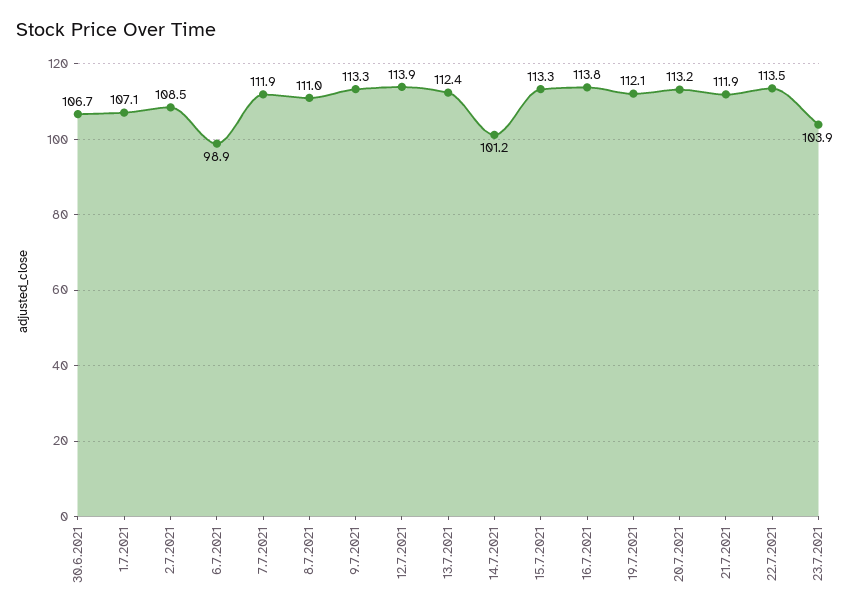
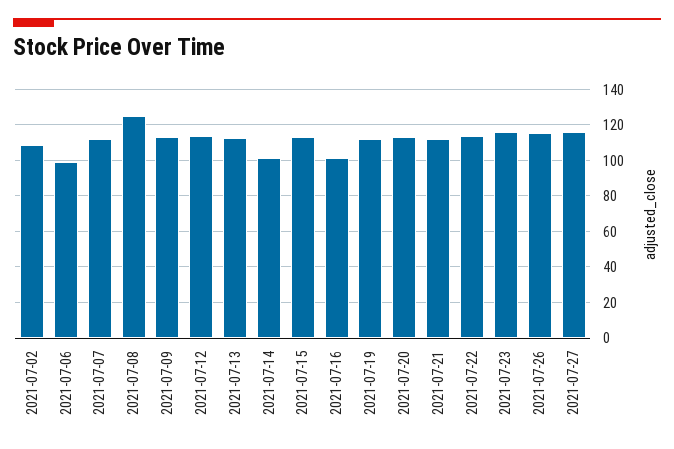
30.6.2021: 106.7 -> none
1.7.2021: 107.1 -> none
8.7.2021: 111 -> 125
16.7.2021: 113.8 -> 100
23.7.2021: 103.9 -> 115
2021-07-26: none -> 115
2021-07-27: none -> 115

